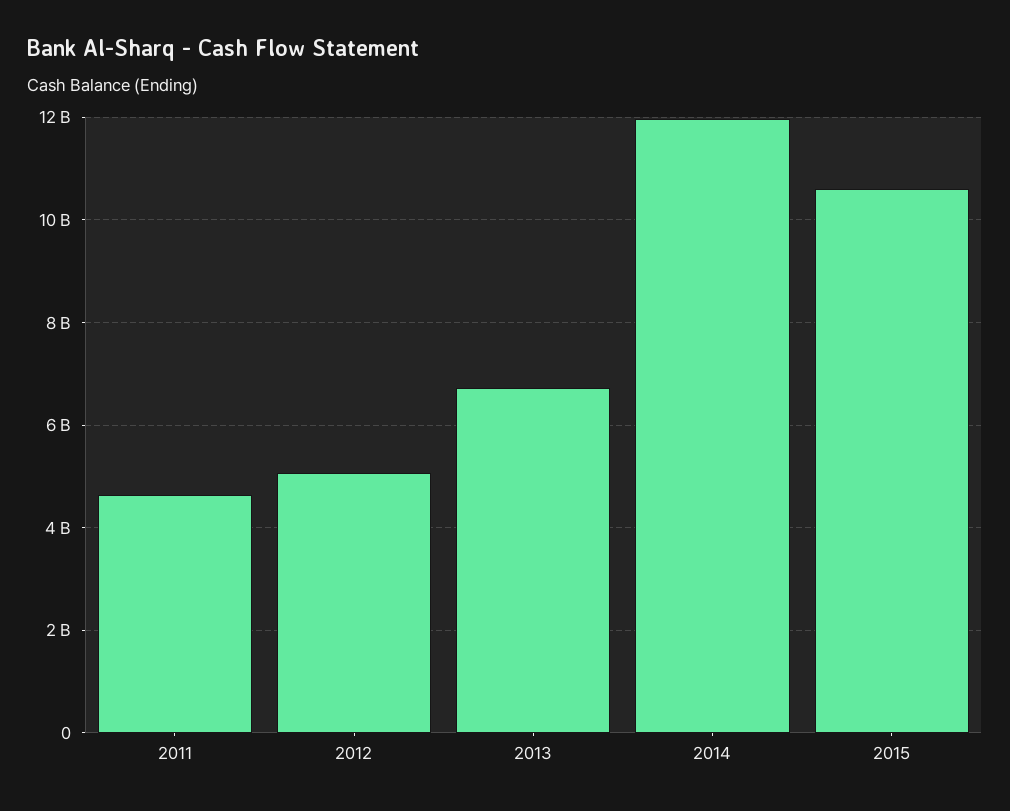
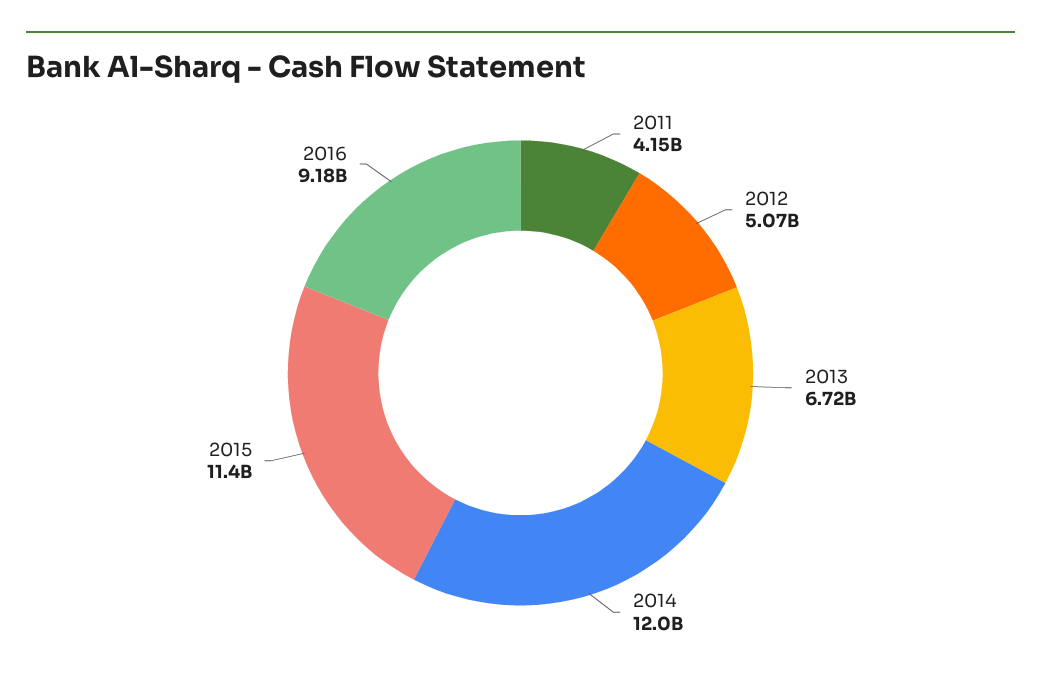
2011: 4600000000 -> 4150000000
2015: 10600000000 -> 11400000000
2016: none -> 9180000000

